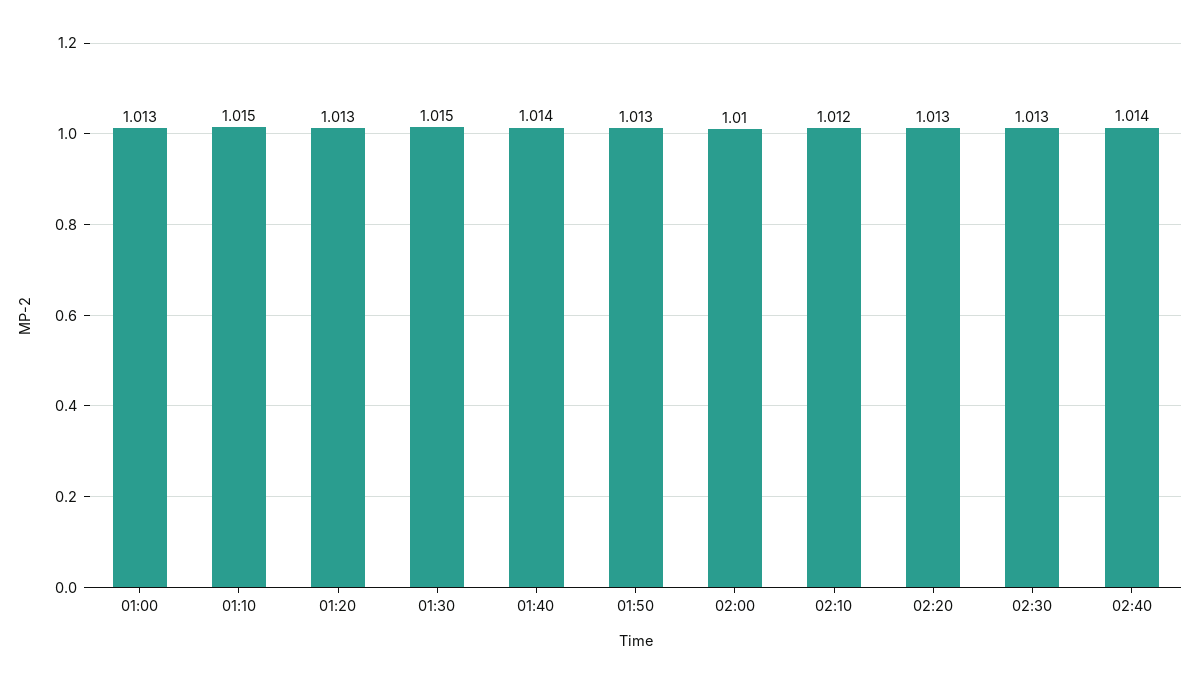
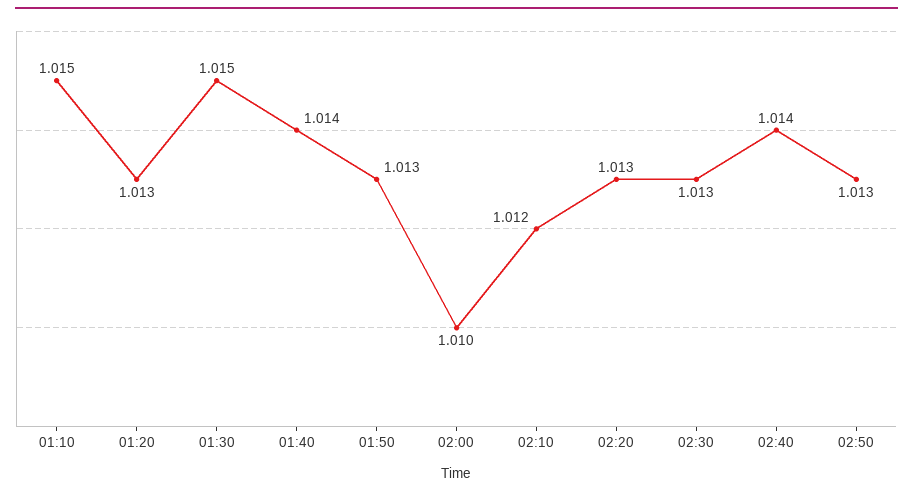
01:00: 1.013 -> none
02:50: none -> 1.013

